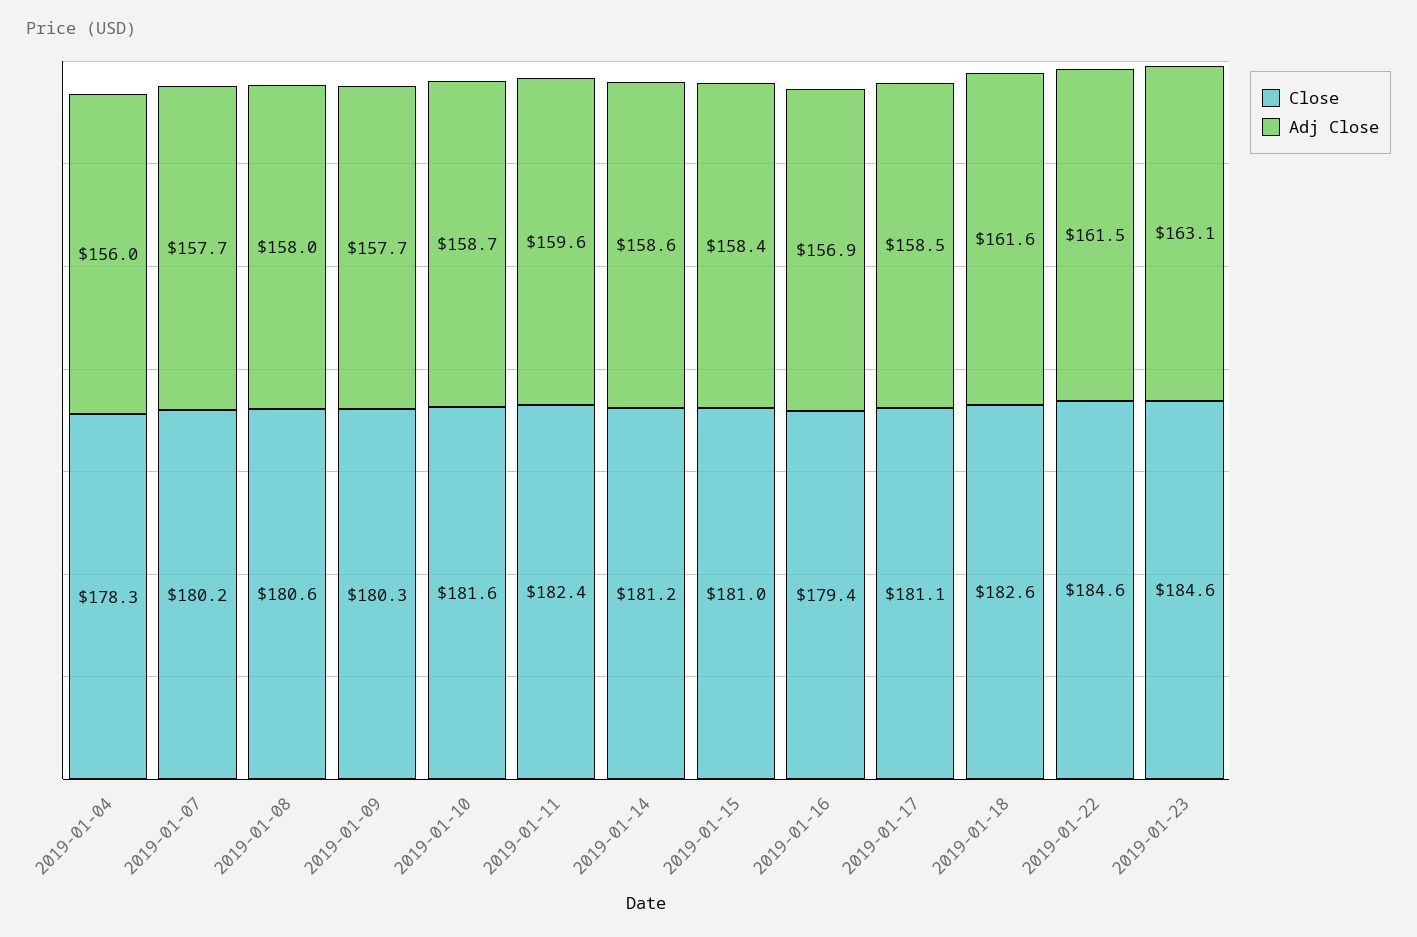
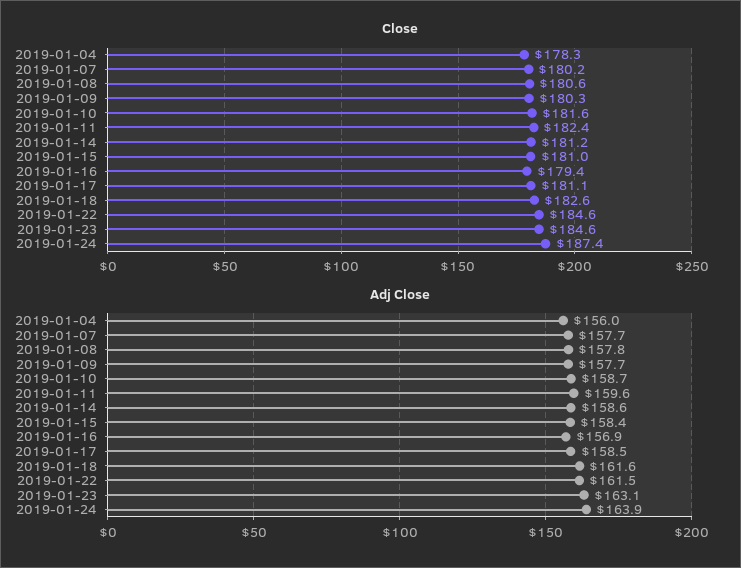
Adj Close, 2019-01-08: 158 -> 157.8
Close, 2019-01-24: none -> 187.4
Adj Close, 2019-01-24: none -> 163.9

